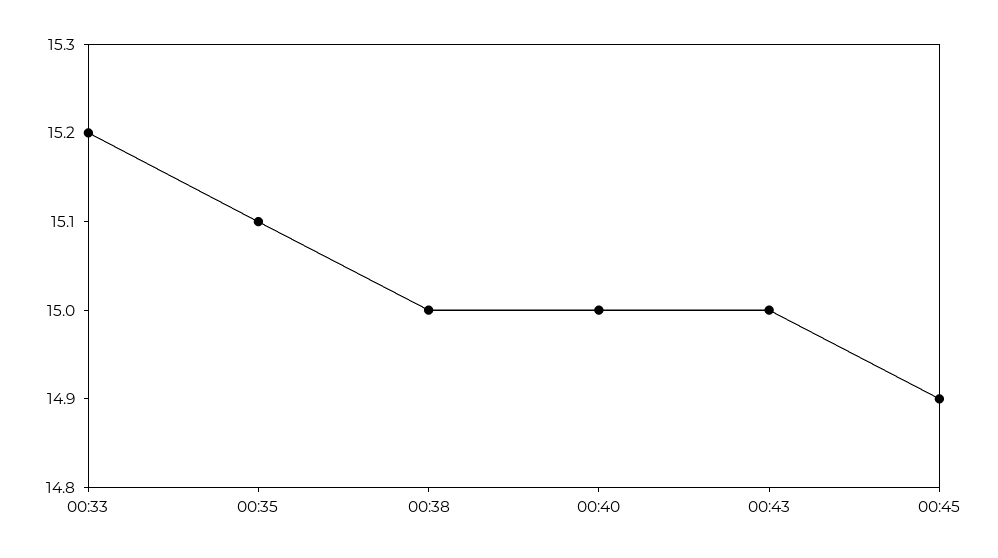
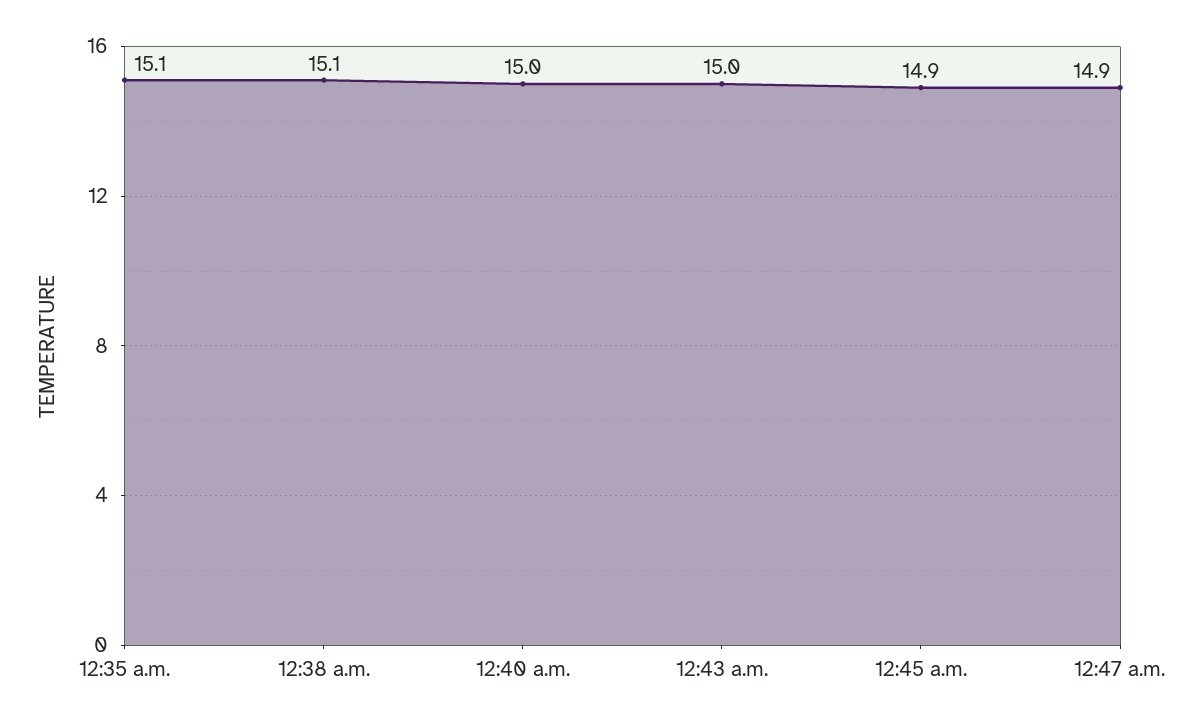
00:33: 15.2 -> none
00:38: 15 -> 15.1
12:47 a.m.: none -> 14.9

